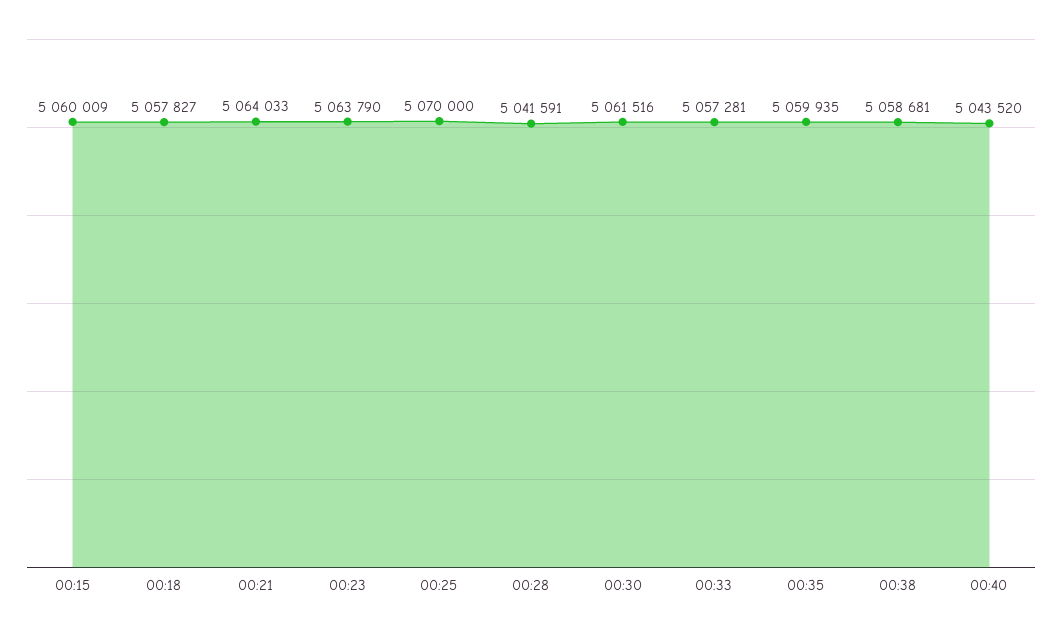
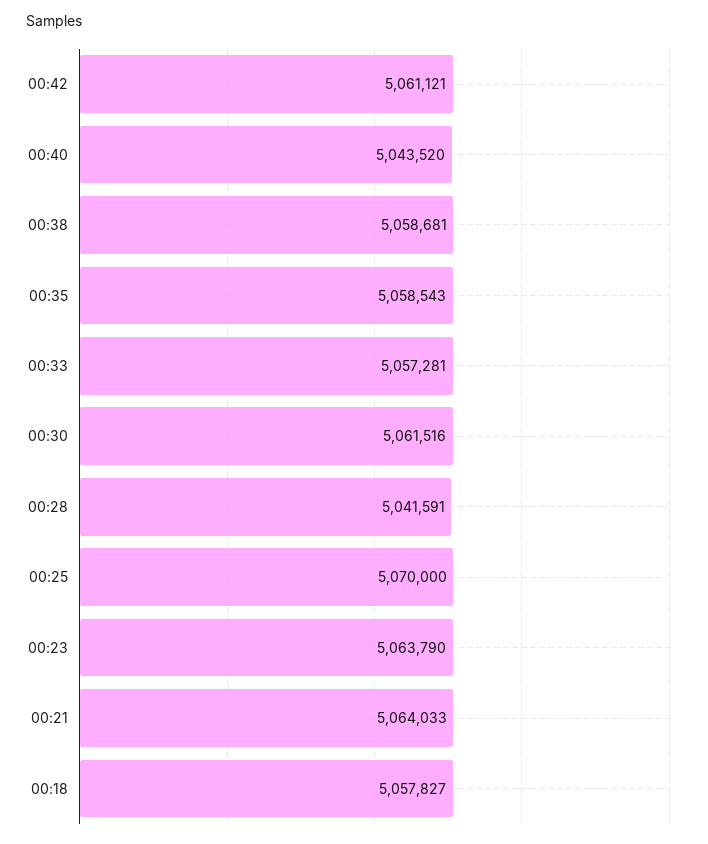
00:15: 5060009 -> none
00:35: 5059935 -> 5058543
00:42: none -> 5061121

